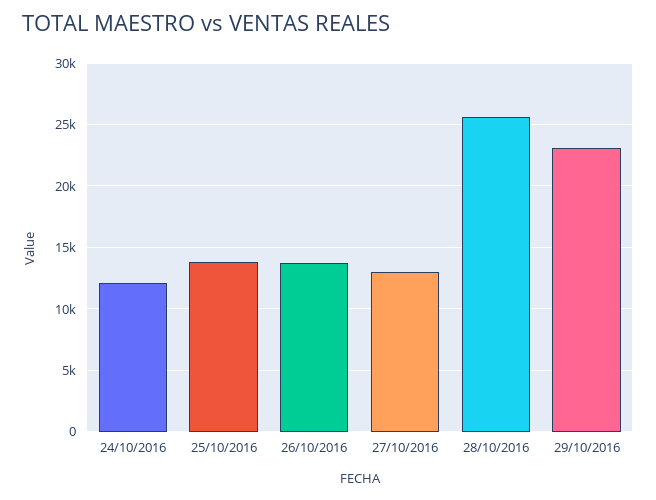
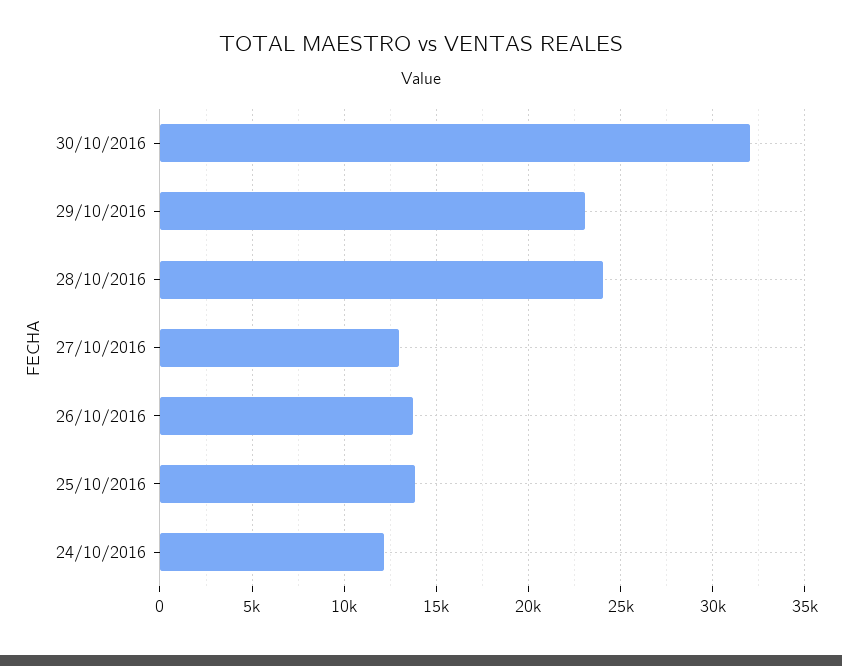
28/10/2016: 25500 -> 24000
30/10/2016: none -> 32000

